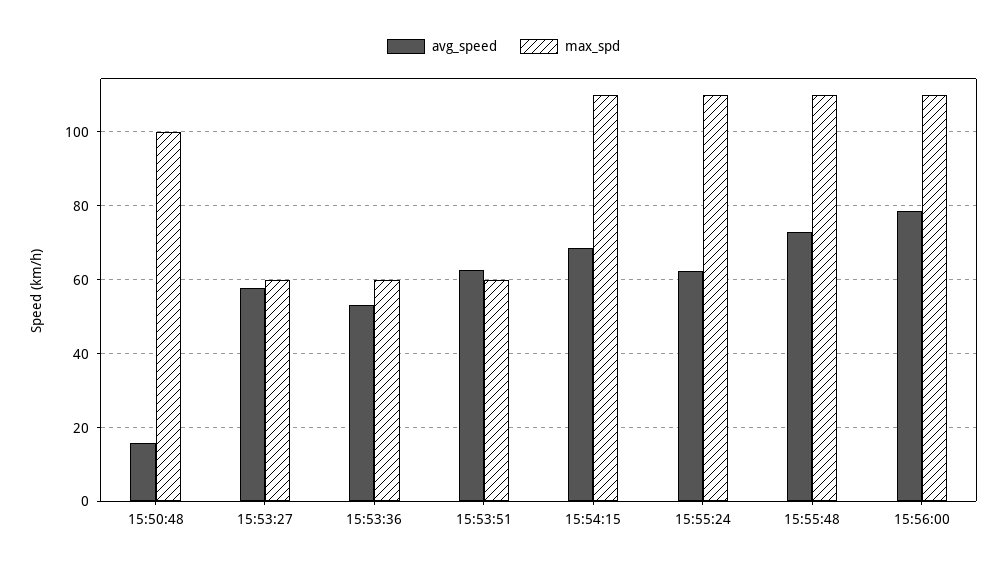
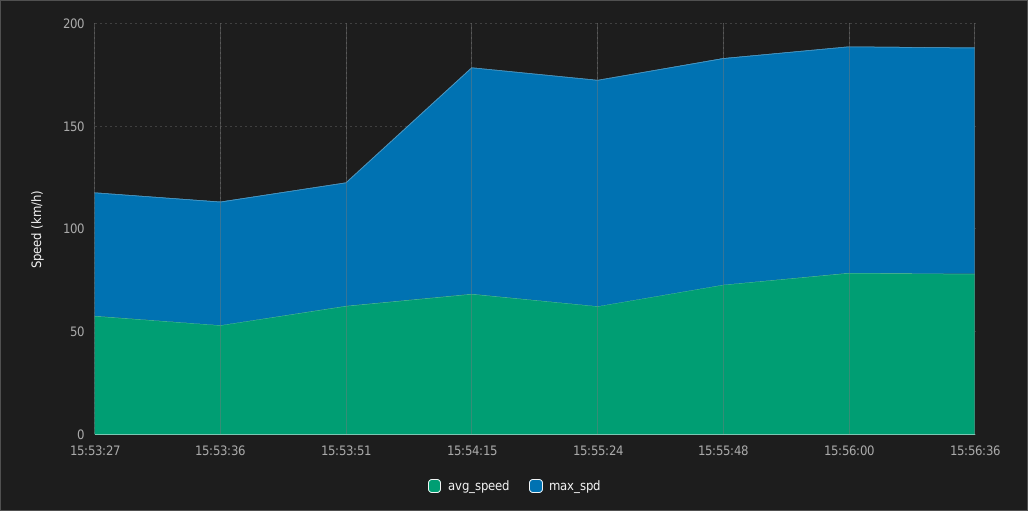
avg_speed, 15:50:48: 16 -> none
max_spd, 15:50:48: 100 -> none
avg_speed, 15:56:36: none -> 80
max_spd, 15:56:36: none -> 110

